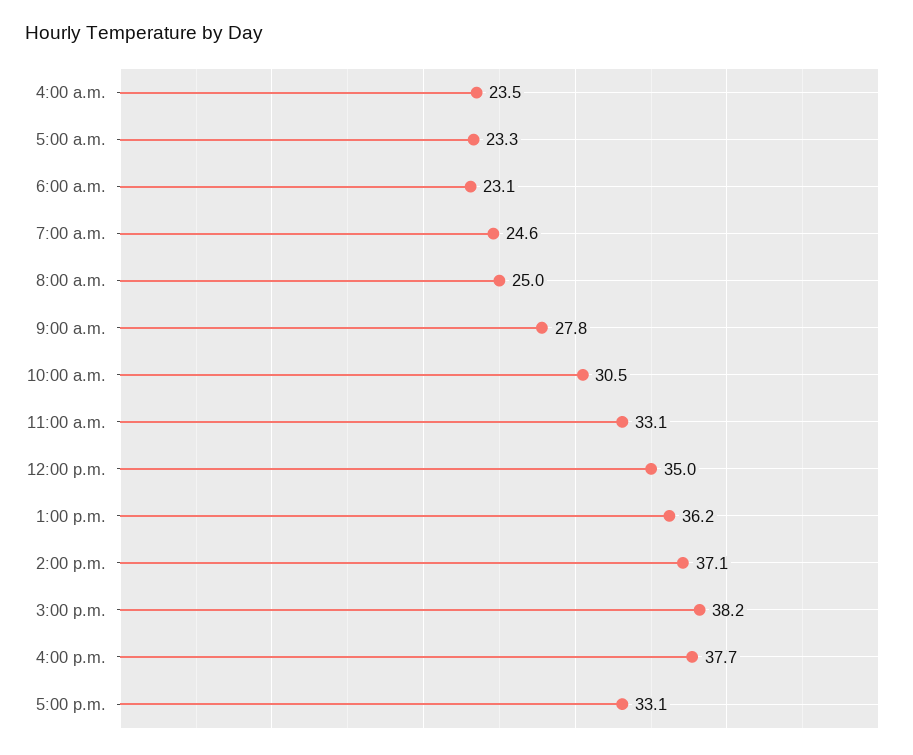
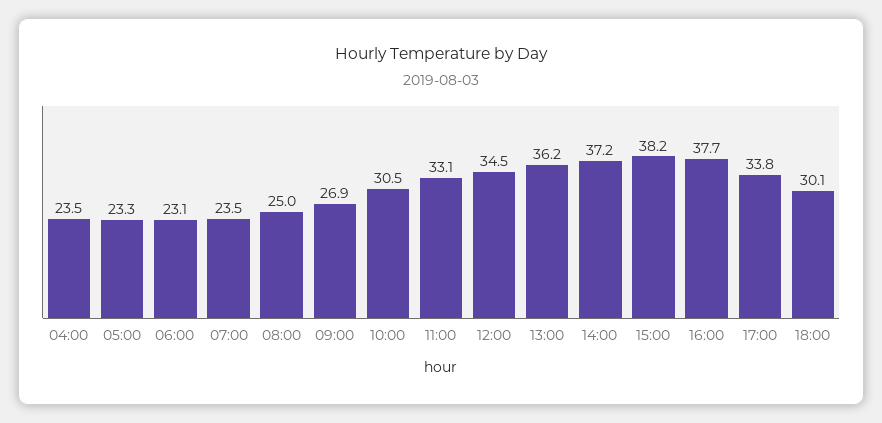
7:00 a.m.: 24.6 -> 23.5
9:00 a.m.: 27.8 -> 26.9
12:00 p.m.: 35 -> 34.5
2:00 p.m.: 37.1 -> 37.2
5:00 p.m.: 33.1 -> 33.8
18:00: none -> 30.1

